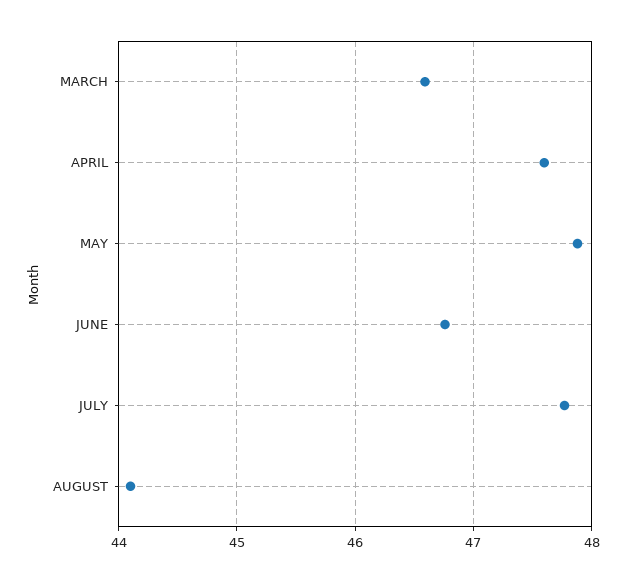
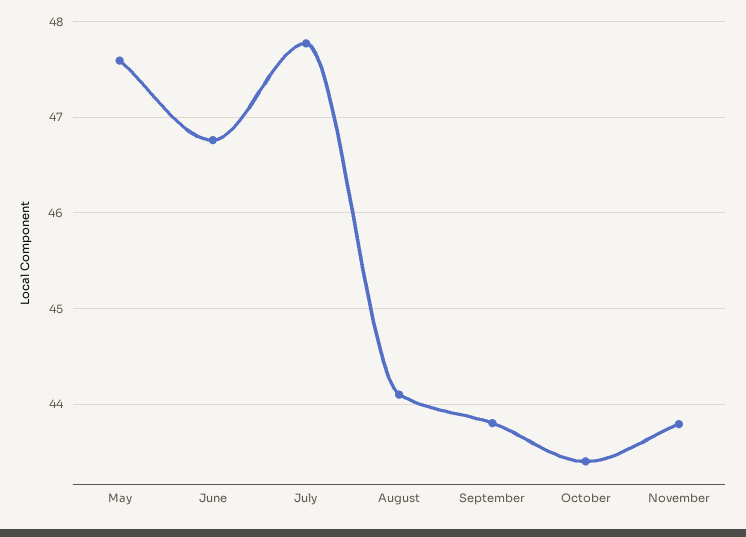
MARCH: 46.6 -> none
APRIL: 47.6 -> none
MAY: 47.9 -> 47.6
September: none -> 43.8
October: none -> 43.4
November: none -> 43.8

